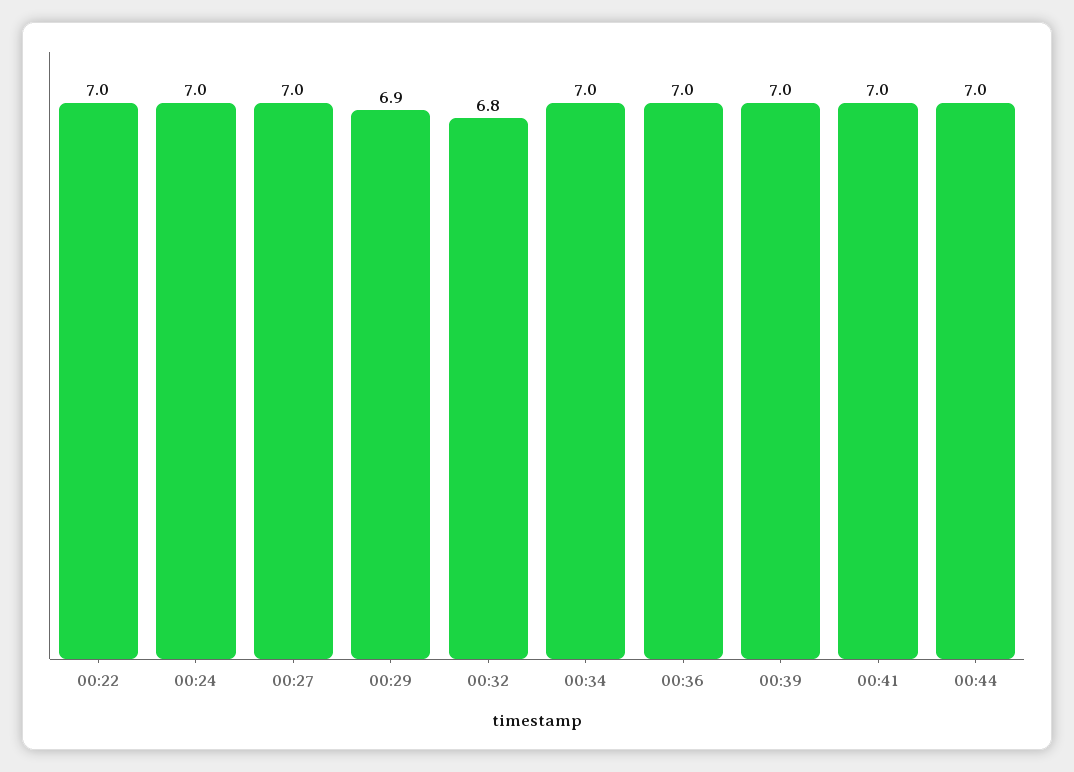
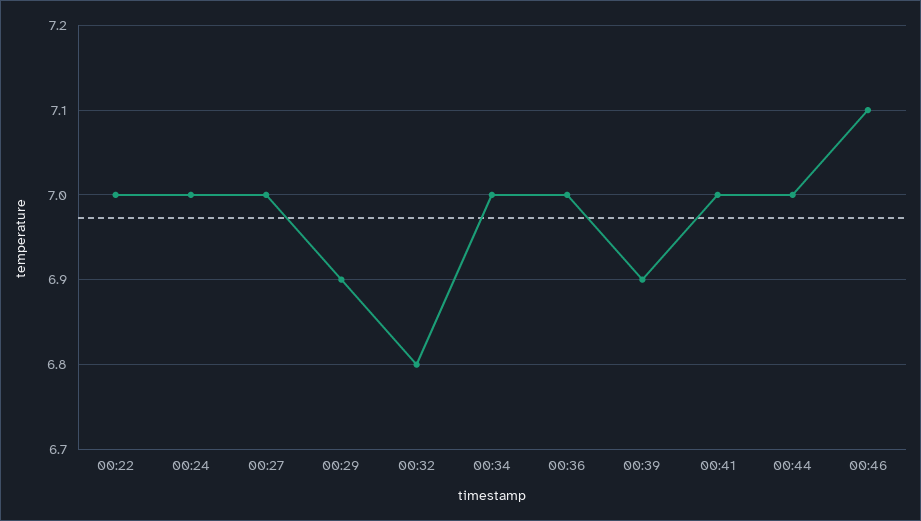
00:39: 7 -> 6.9
00:46: none -> 7.1

